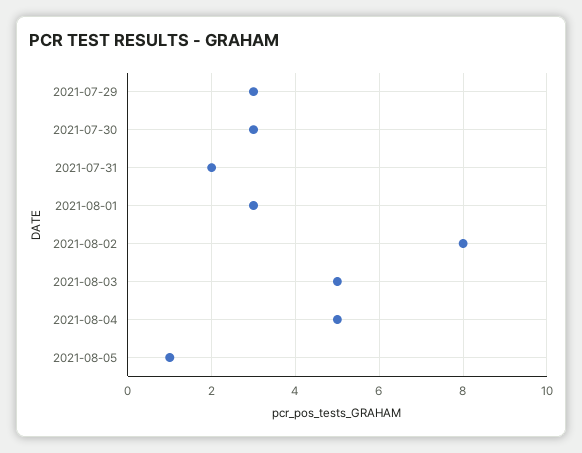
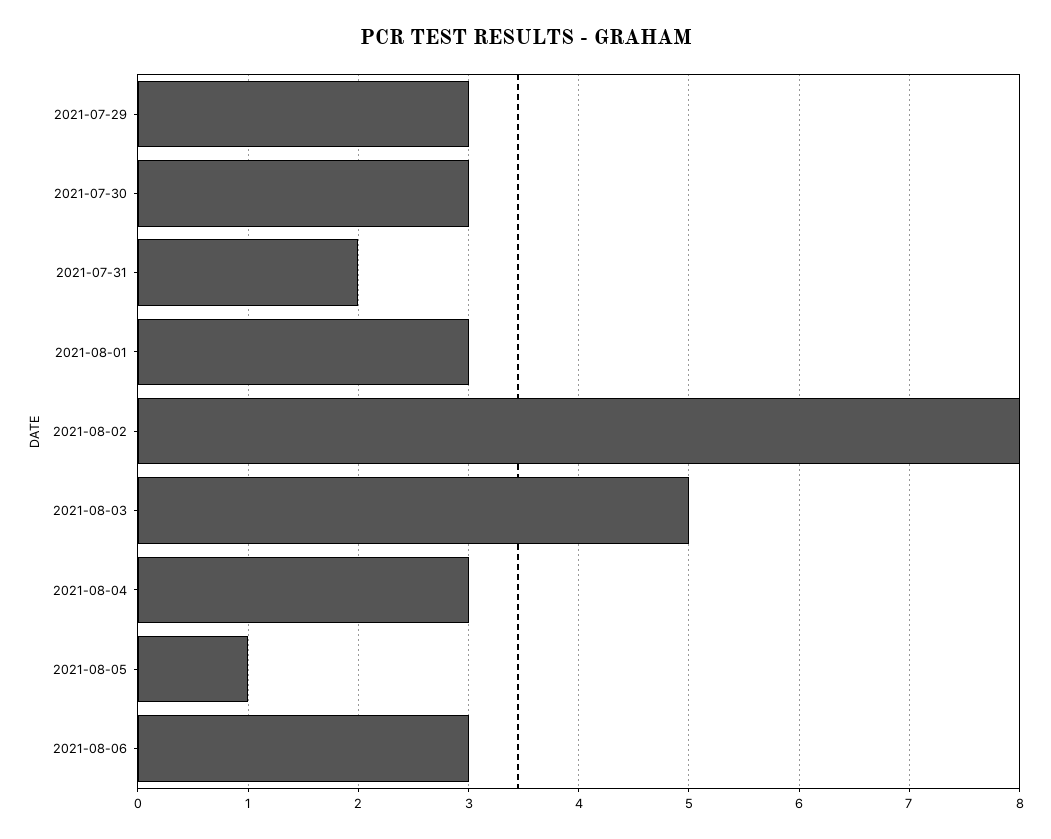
2021-08-04: 5 -> 3
2021-08-06: none -> 3

